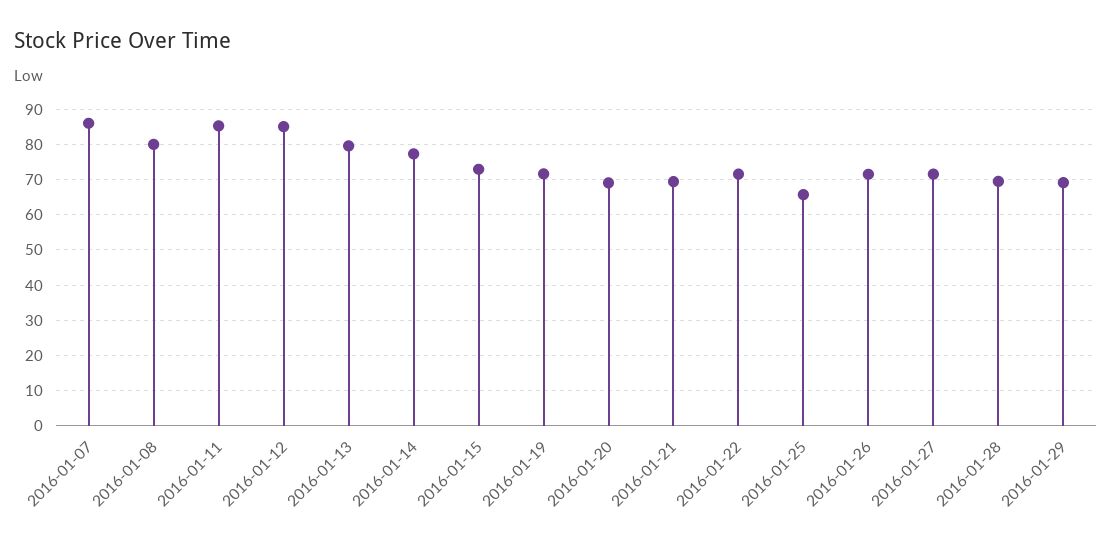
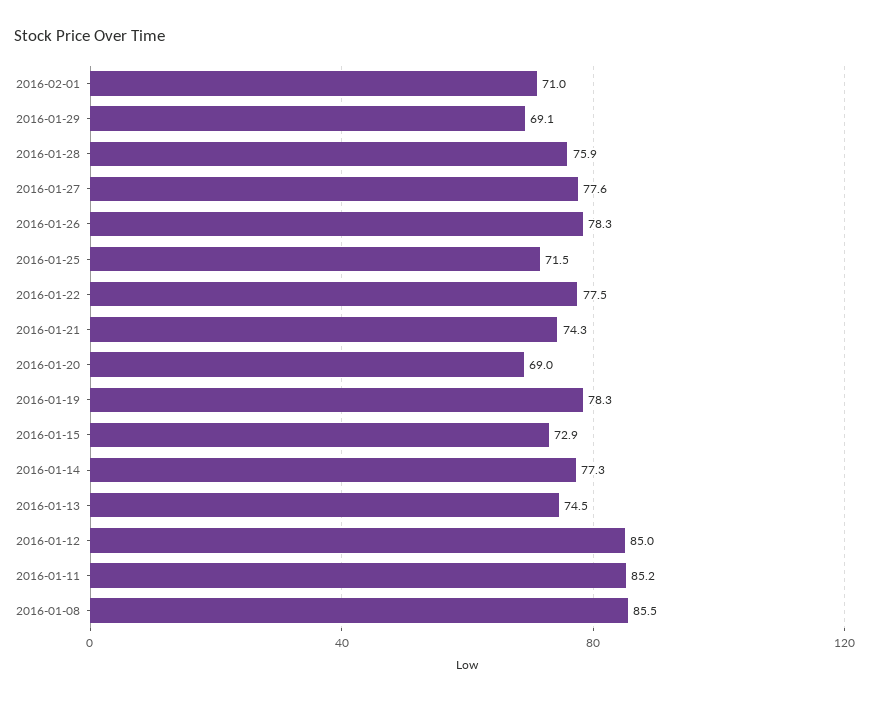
2016-01-07: 86 -> none
2016-01-08: 80 -> 85.5
2016-01-13: 80 -> 74.5
2016-01-19: 72 -> 78.3
2016-01-21: 70 -> 74.3
2016-01-22: 72 -> 77.5
2016-01-25: 66 -> 71.5
2016-01-26: 72 -> 78.3
2016-01-27: 72 -> 77.6
2016-01-28: 70 -> 75.9
2016-02-01: none -> 71

